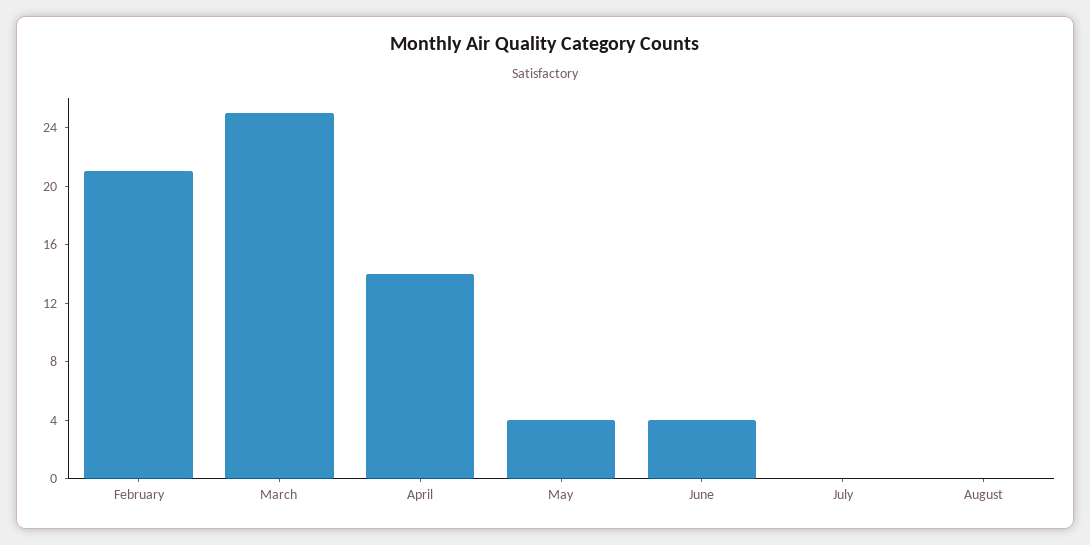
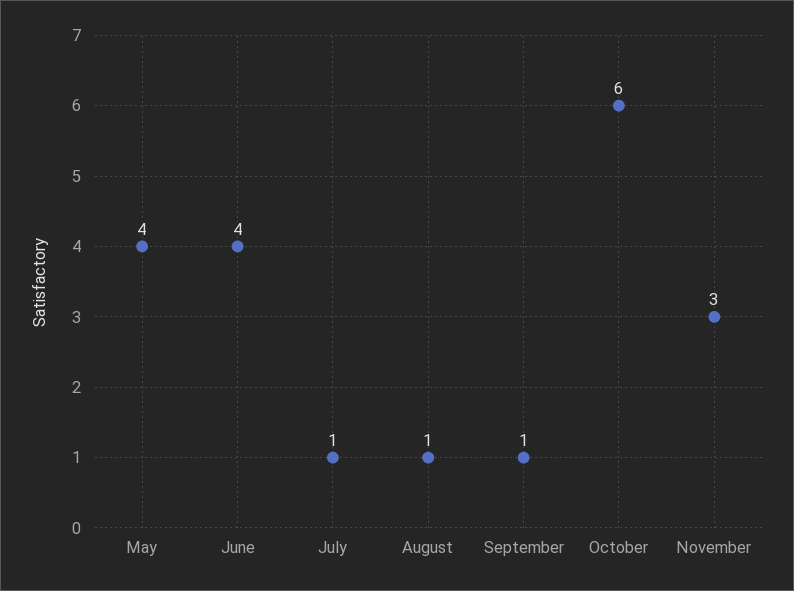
February: 21 -> none
March: 25 -> none
April: 14 -> none
July: 0 -> 1
August: 0 -> 1
September: none -> 1
October: none -> 6
November: none -> 3

